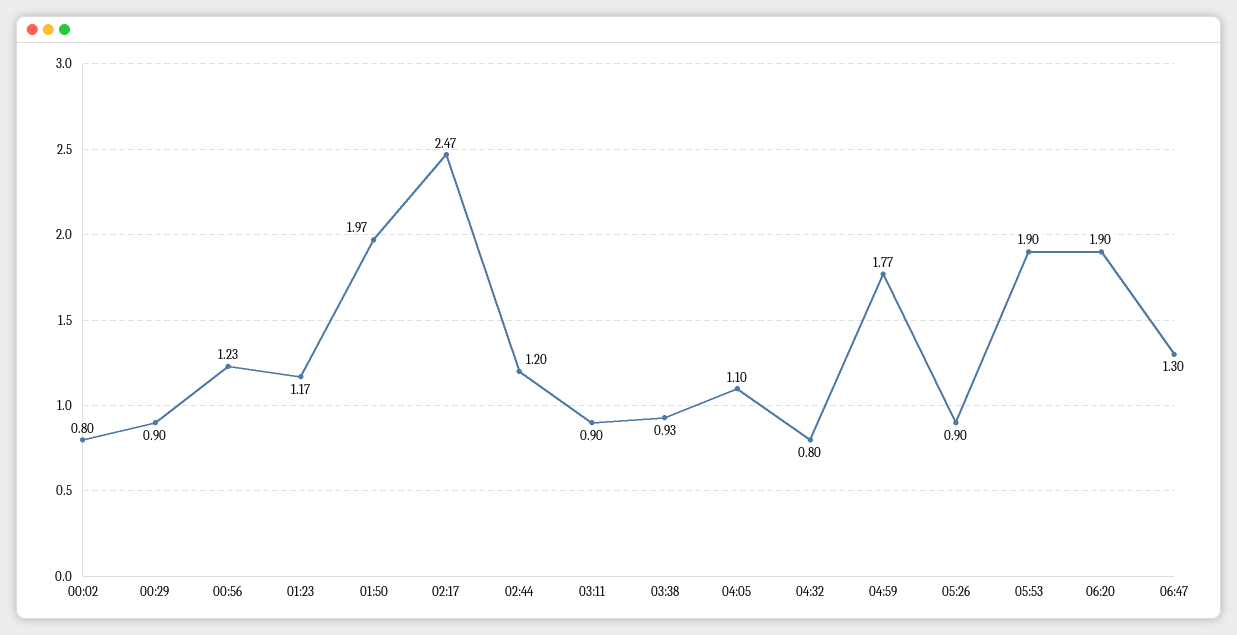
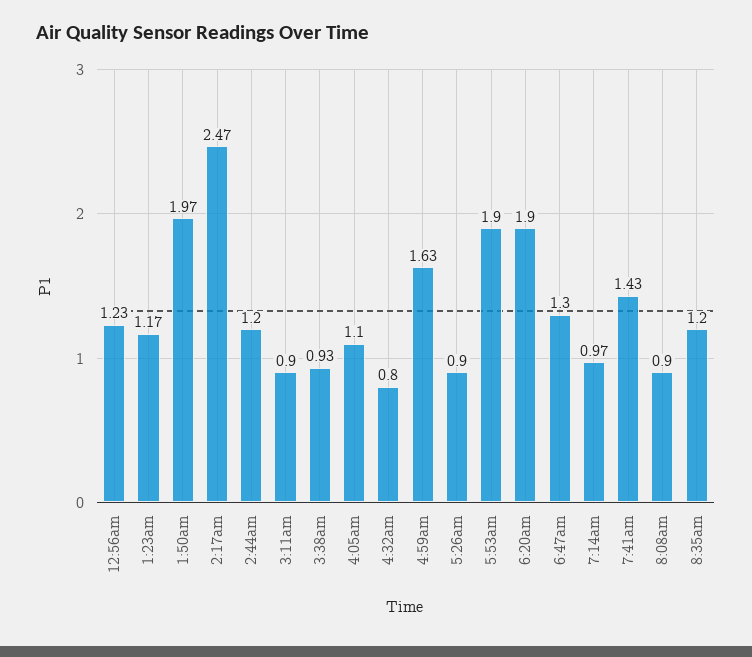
00:02: 0.8 -> none
00:29: 0.9 -> none
04:59: 1.77 -> 1.63
7:14am: none -> 0.97
7:41am: none -> 1.43
8:08am: none -> 0.9
8:35am: none -> 1.2

